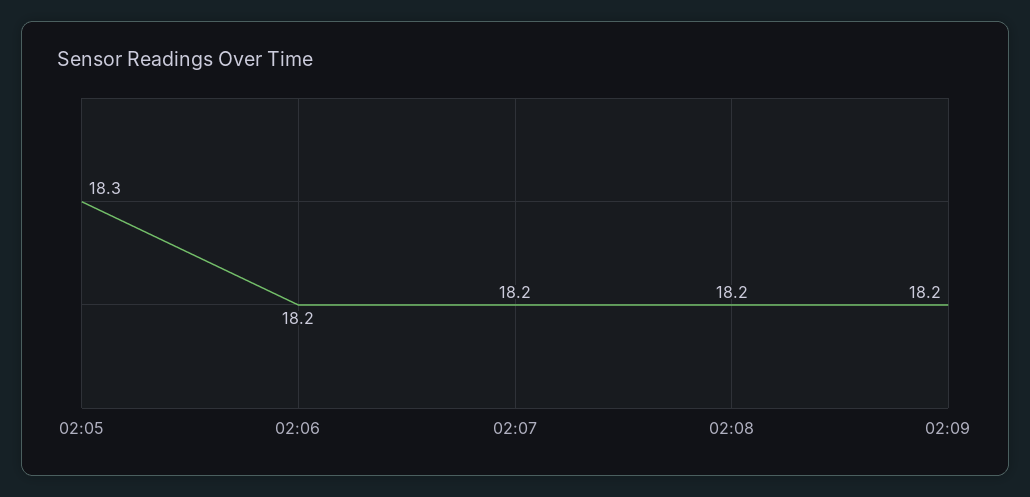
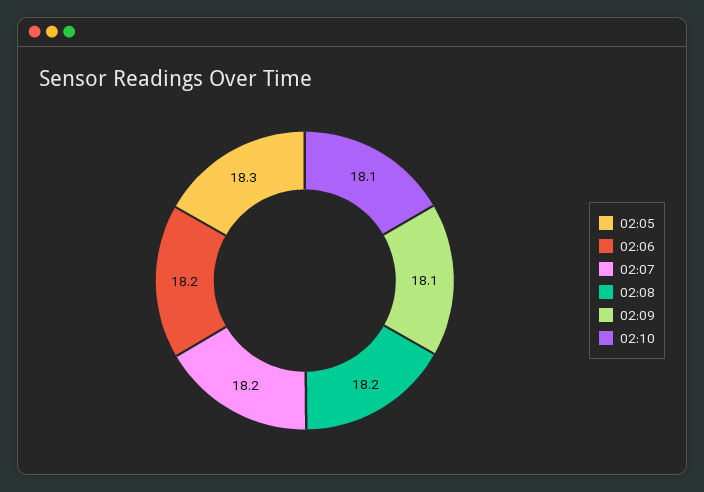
02:09: 18.2 -> 18.1
02:10: none -> 18.1

